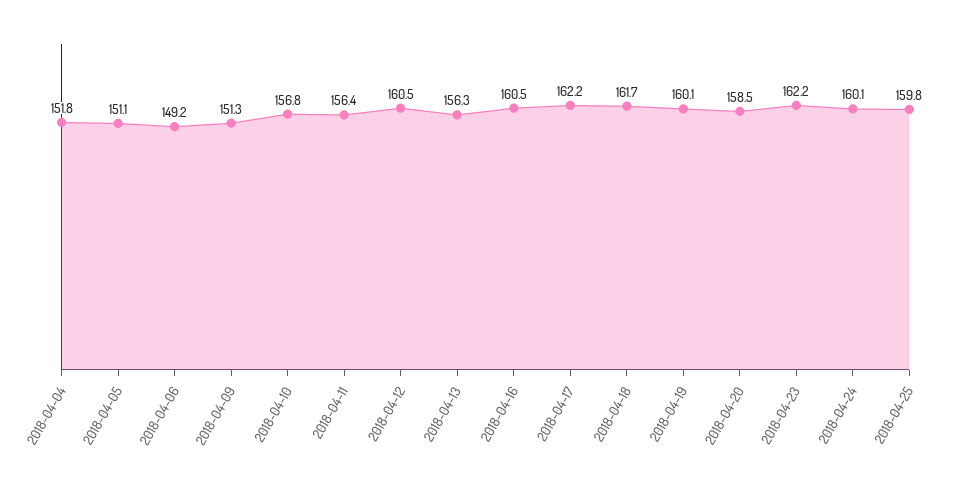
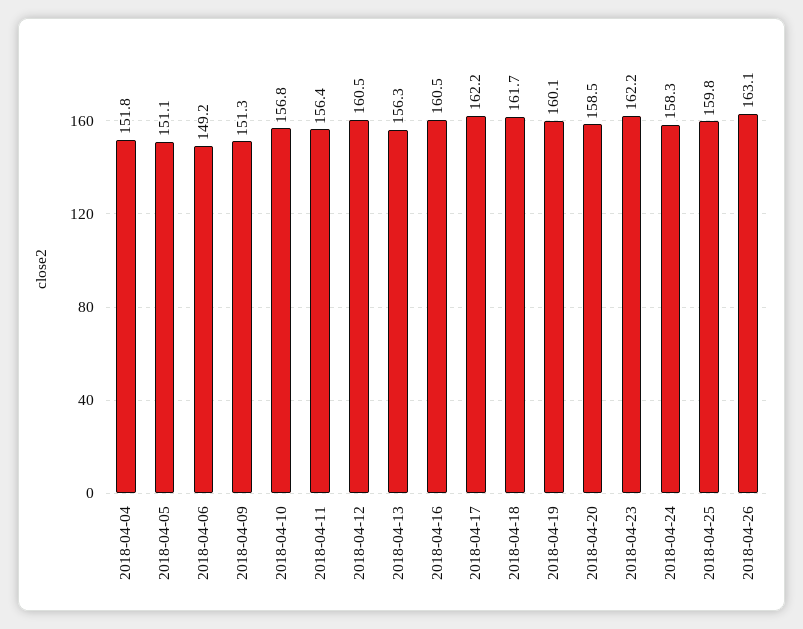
2018-04-24: 160.1 -> 158.3
2018-04-26: none -> 163.1

